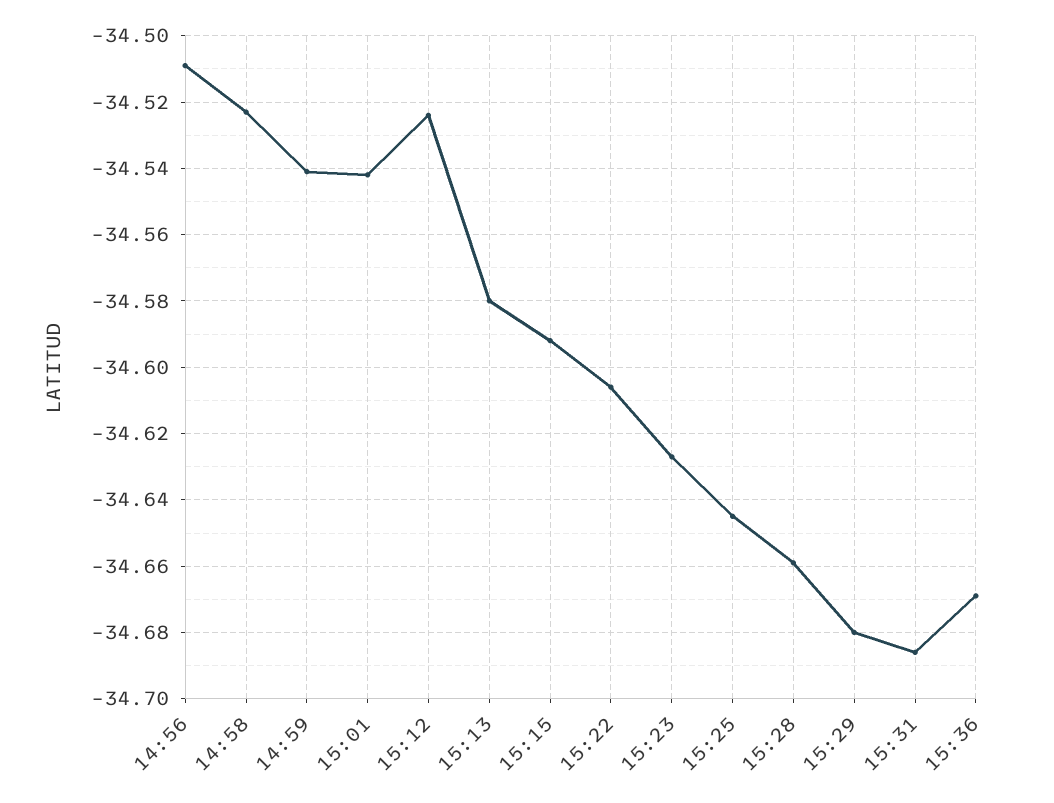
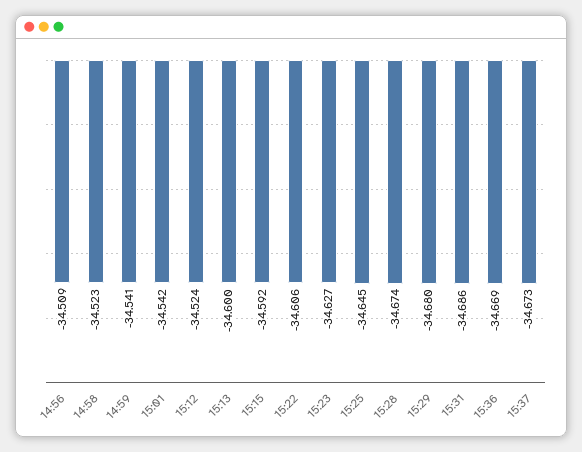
15:13: -34.58 -> -34.6
15:28: -34.66 -> -34.674
15:37: none -> -34.673

